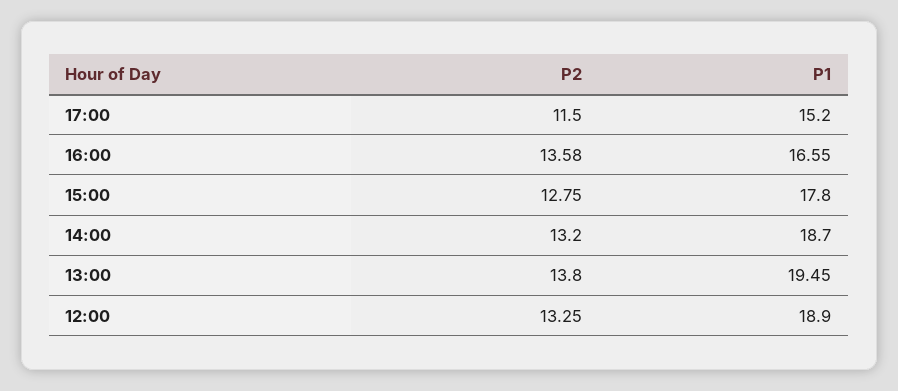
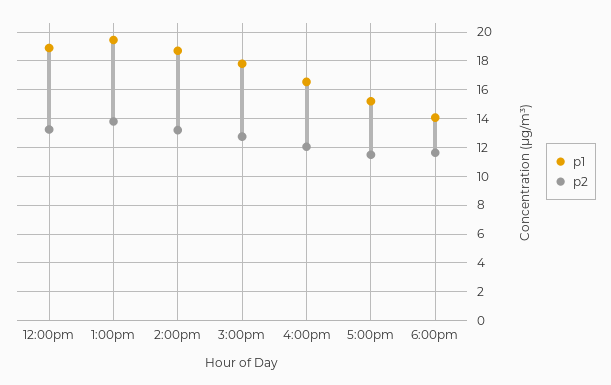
P2, 16:00: 13.58 -> 12
P1, 6:00pm: none -> 14
P2, 6:00pm: none -> 11.5

